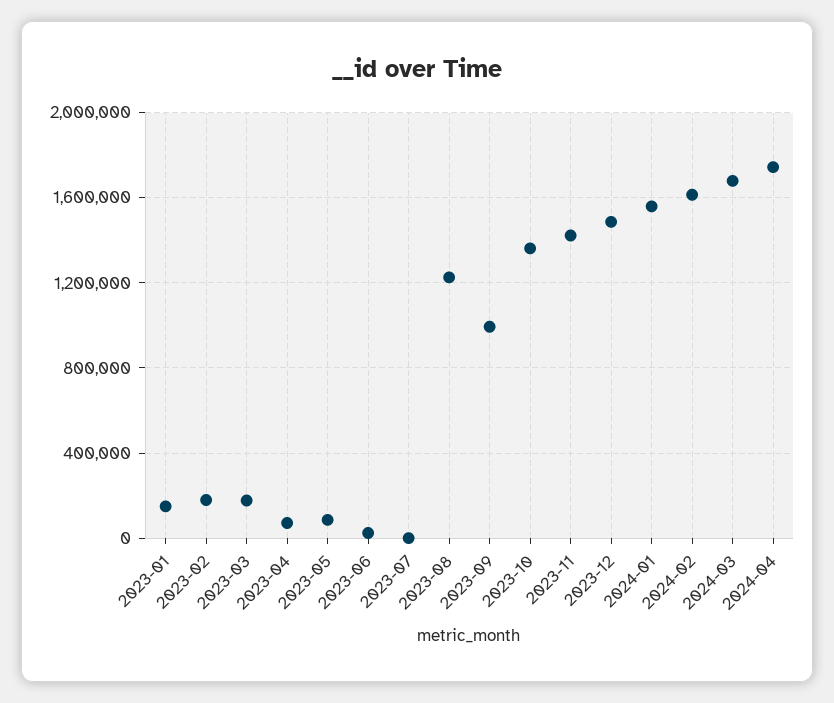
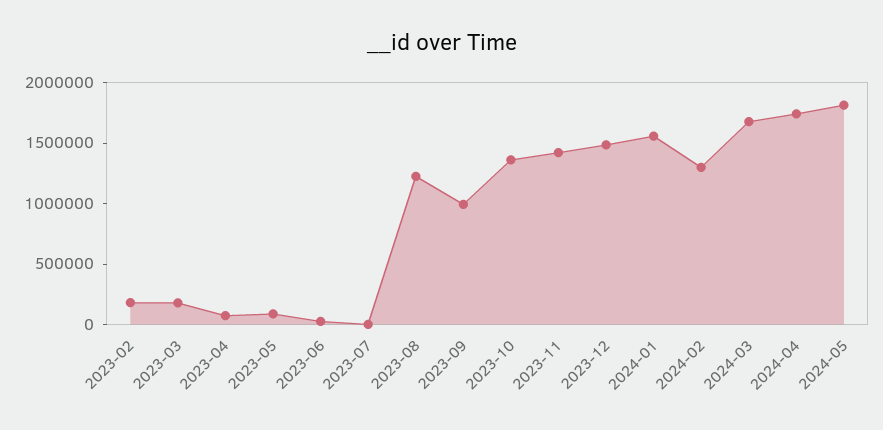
2023-01: 150000 -> none
2024-02: 1600000 -> 1300000
2024-05: none -> 1800000

